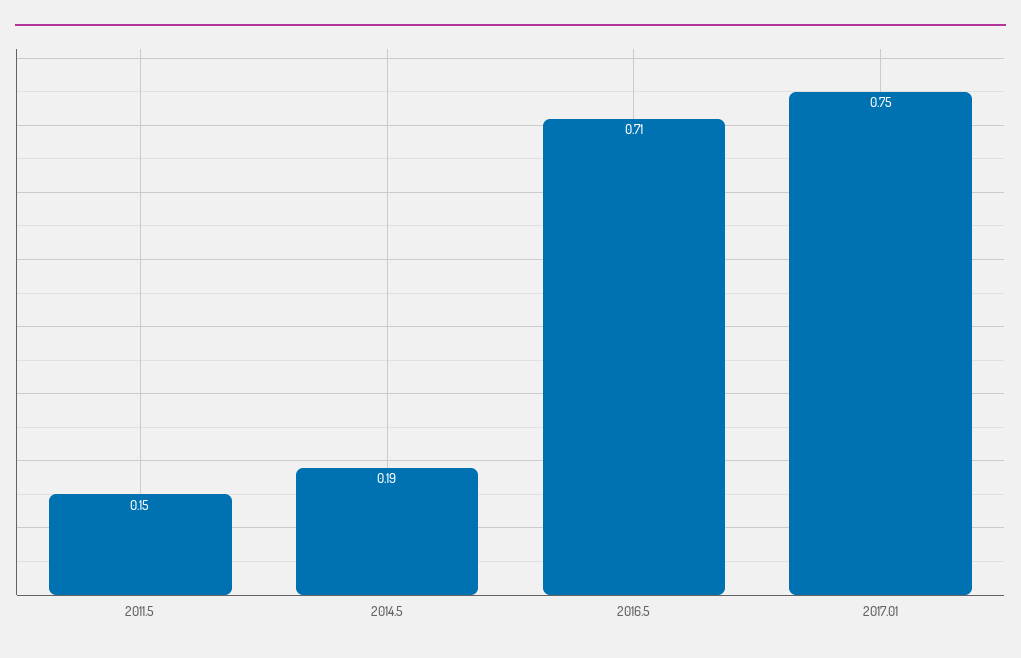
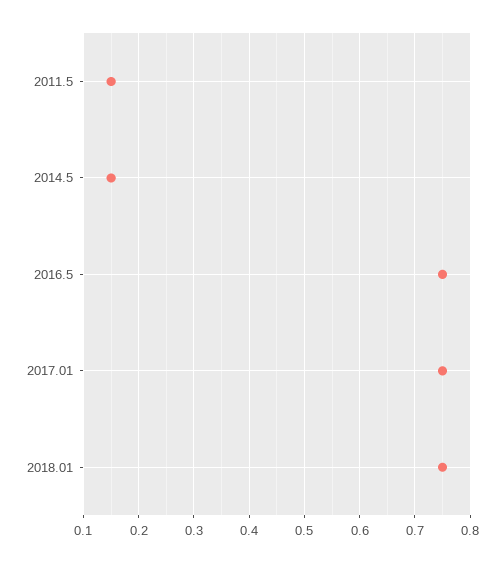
2014.5: 0.19 -> 0.15
2016.5: 0.71 -> 0.75
2018.01: none -> 0.75

